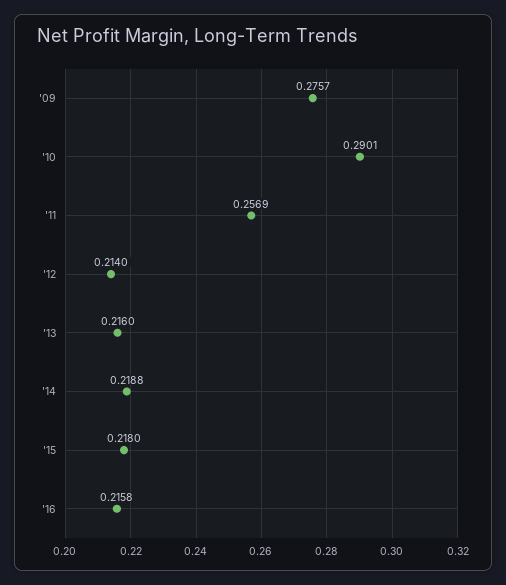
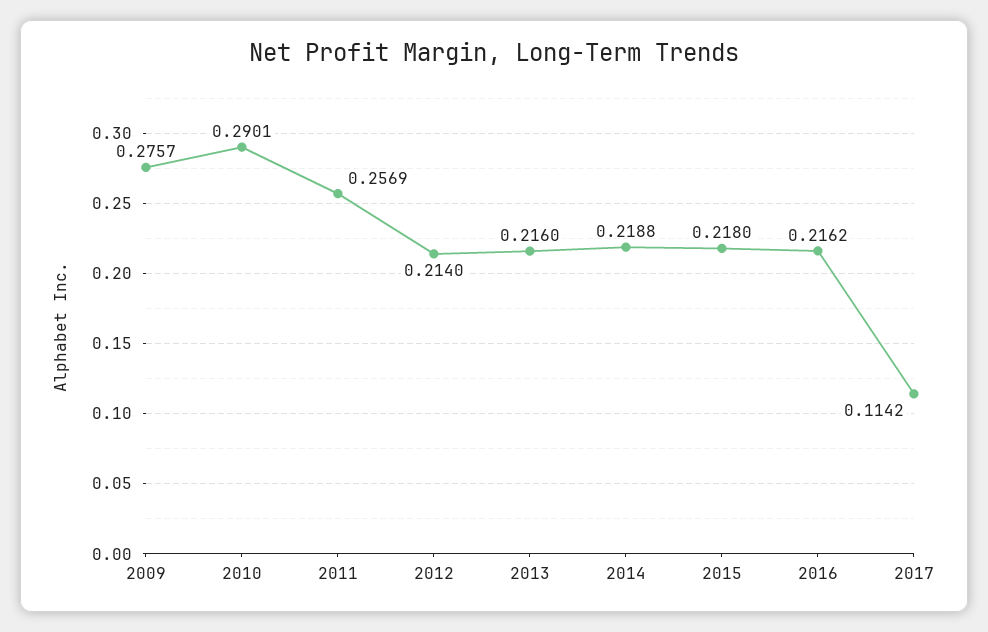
'16: 0.2158 -> 0.2162
2017: none -> 0.1142

